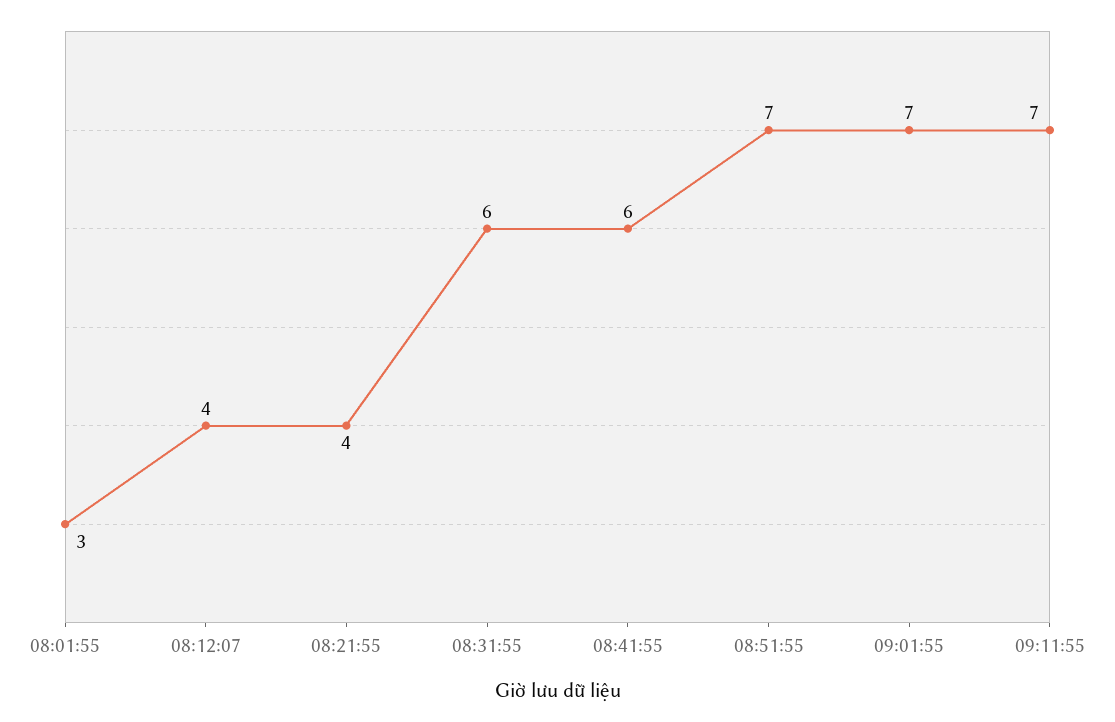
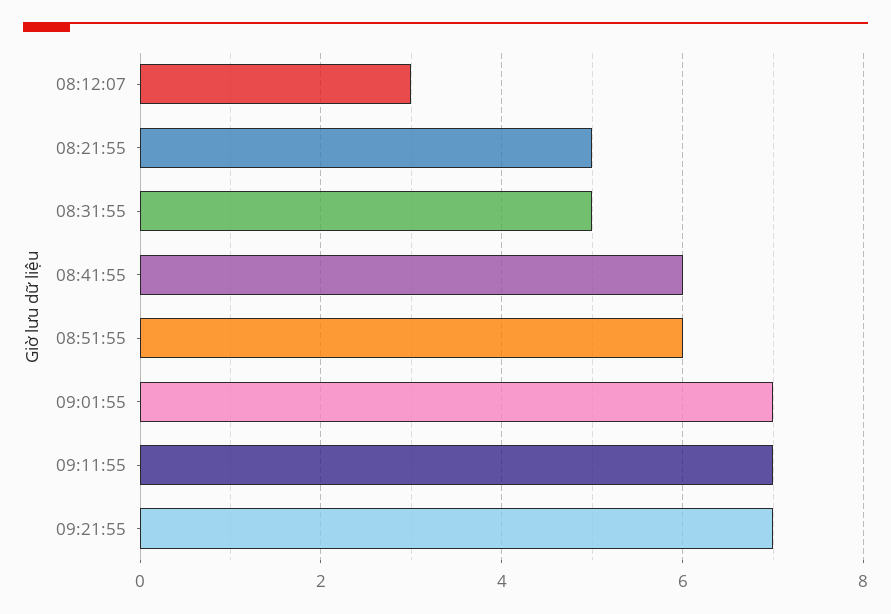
08:01:55: 3 -> none
08:12:07: 4 -> 3
08:21:55: 4 -> 5
08:31:55: 6 -> 5
08:51:55: 7 -> 6
09:21:55: none -> 7

